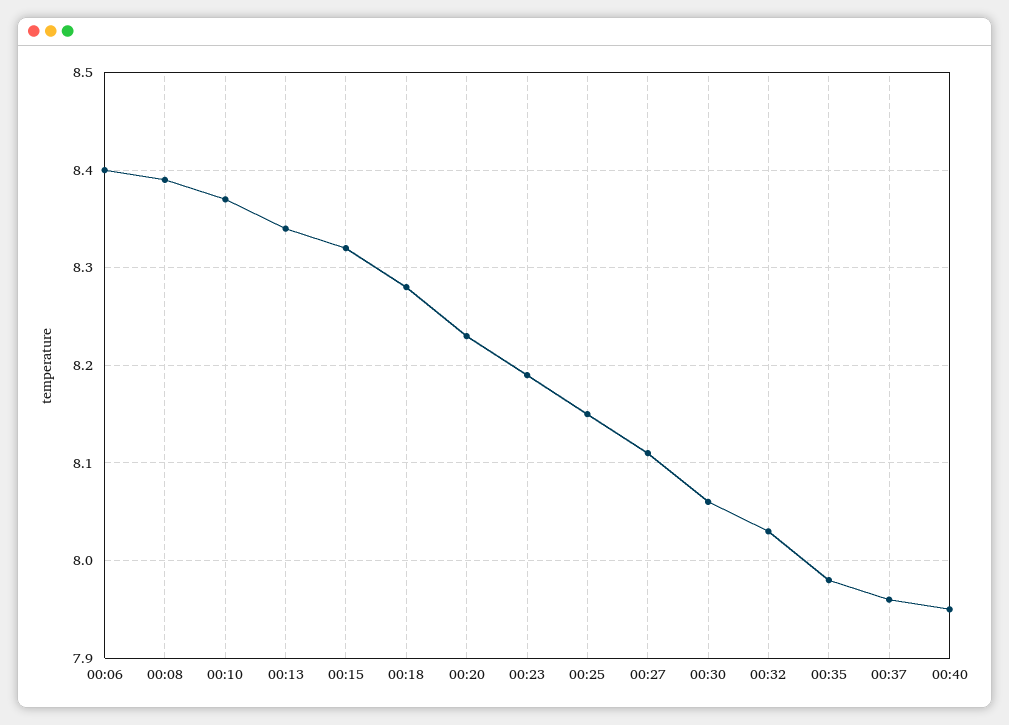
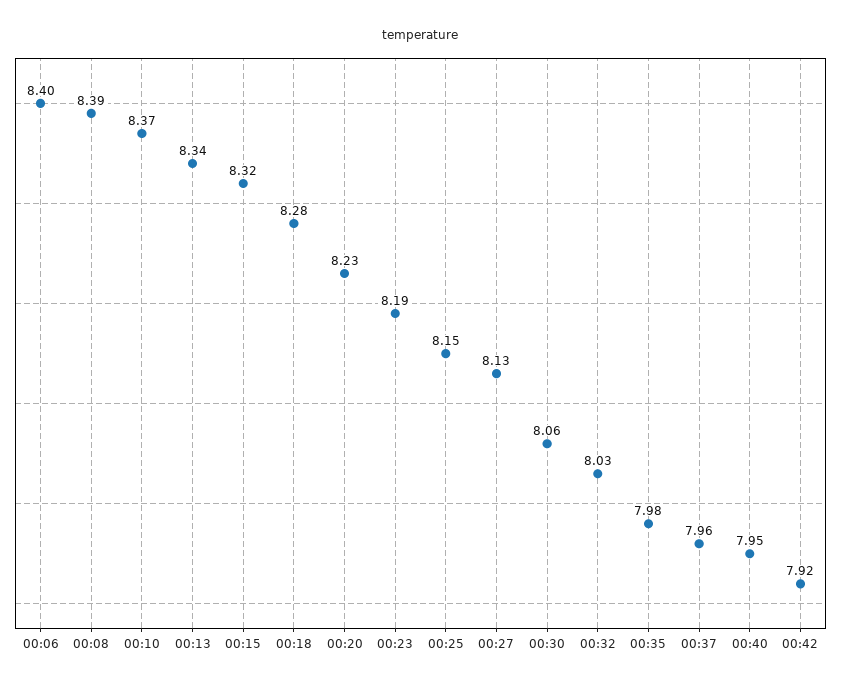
00:27: 8.11 -> 8.13
00:42: none -> 7.92

